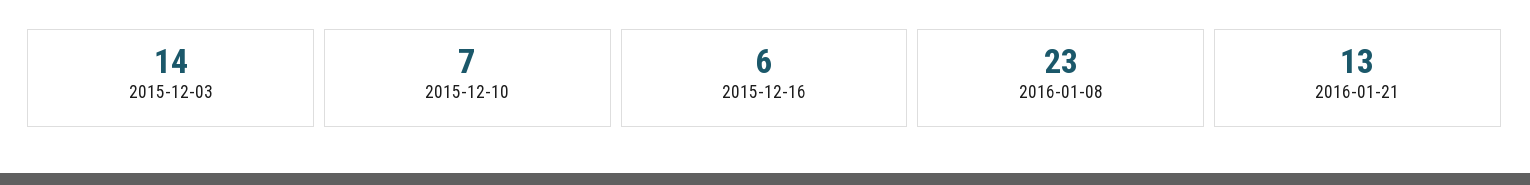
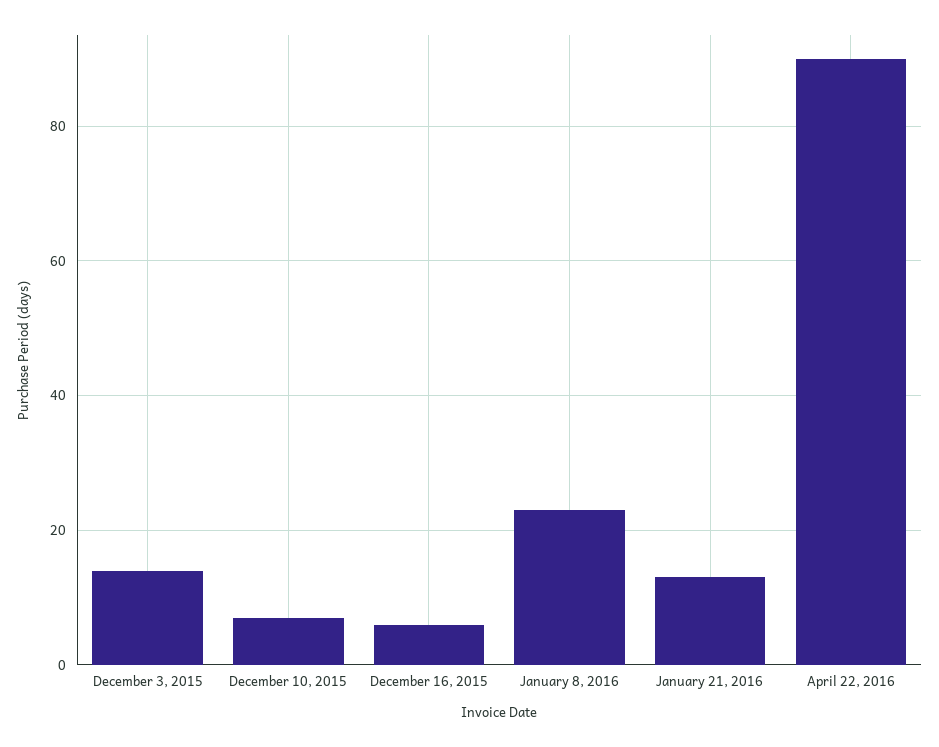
April 22, 2016: none -> 90

